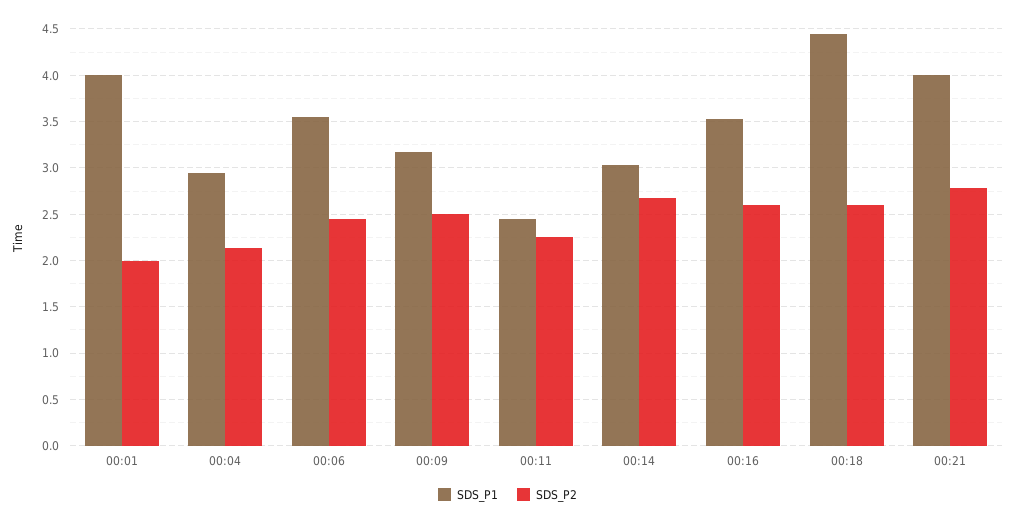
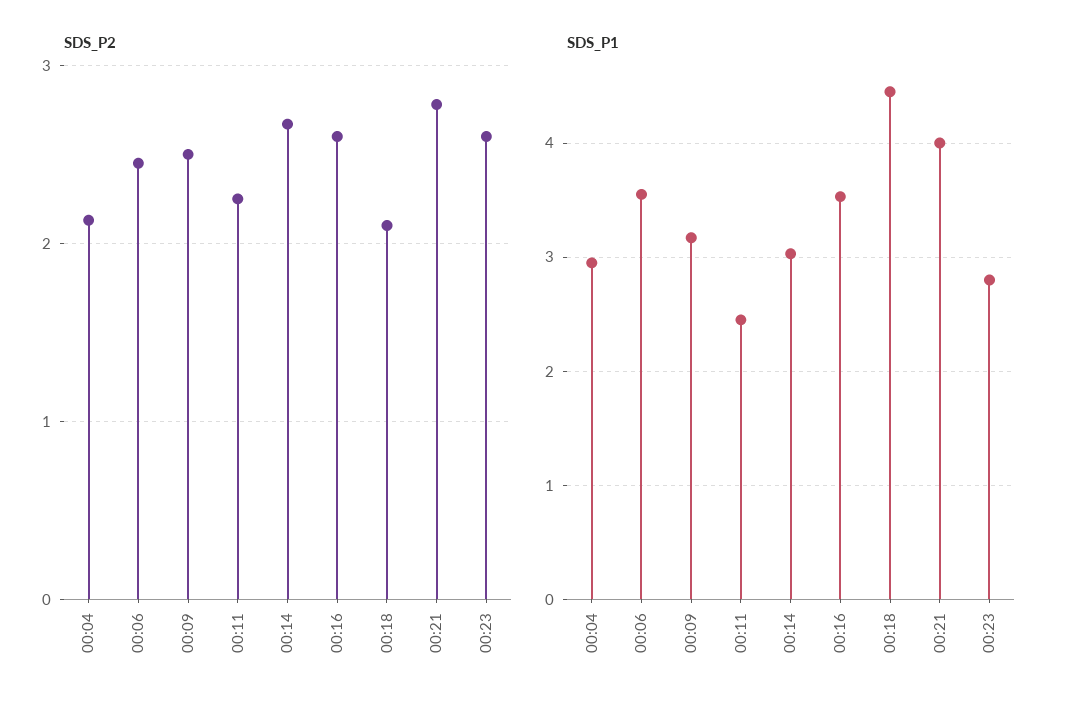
SDS_P1, 00:01: 4 -> none
SDS_P2, 00:01: 2 -> none
SDS_P2, 00:18: 2.6 -> 2.1
SDS_P2, 00:23: none -> 2.6
SDS_P1, 00:23: none -> 2.8

